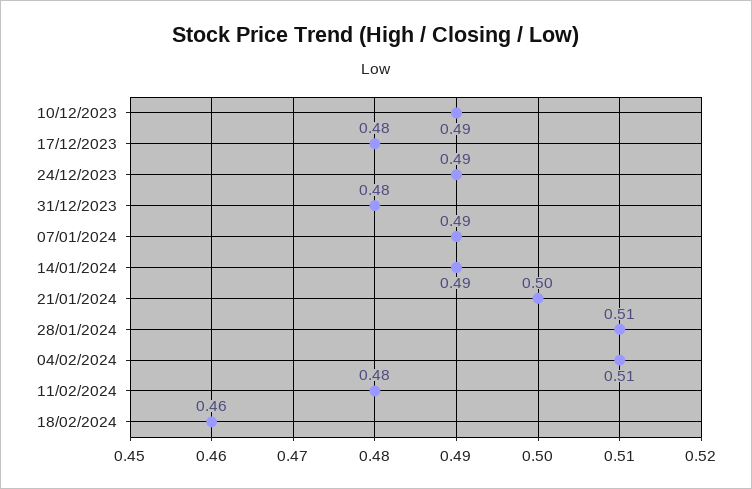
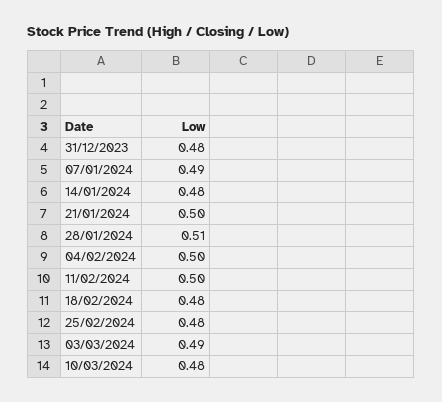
10/12/2023: 0.49 -> none
17/12/2023: 0.48 -> none
24/12/2023: 0.49 -> none
14/01/2024: 0.49 -> 0.48
04/02/2024: 0.51 -> 0.5
11/02/2024: 0.48 -> 0.5
18/02/2024: 0.46 -> 0.48
25/02/2024: none -> 0.48
03/03/2024: none -> 0.49
10/03/2024: none -> 0.48

